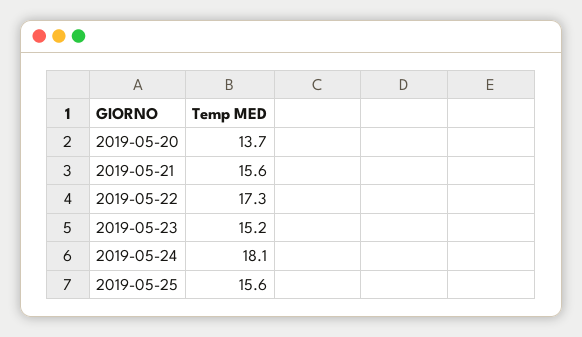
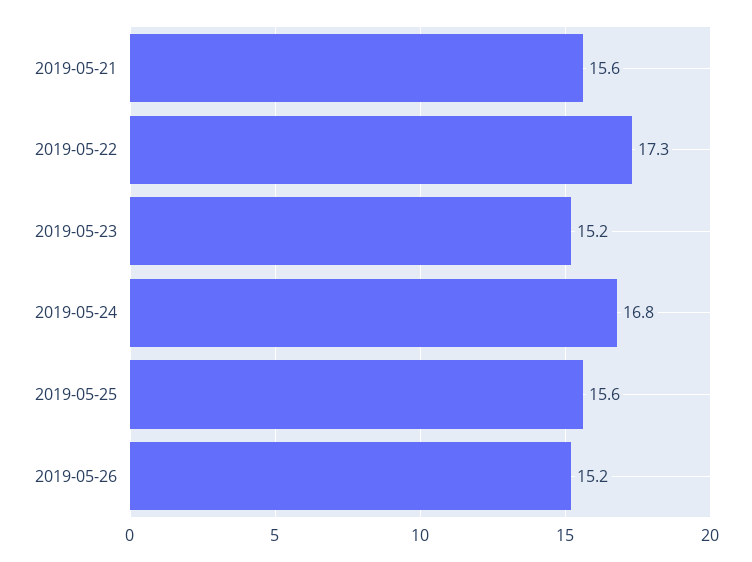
2019-05-20: 13.7 -> none
2019-05-24: 18.1 -> 16.8
2019-05-26: none -> 15.2

